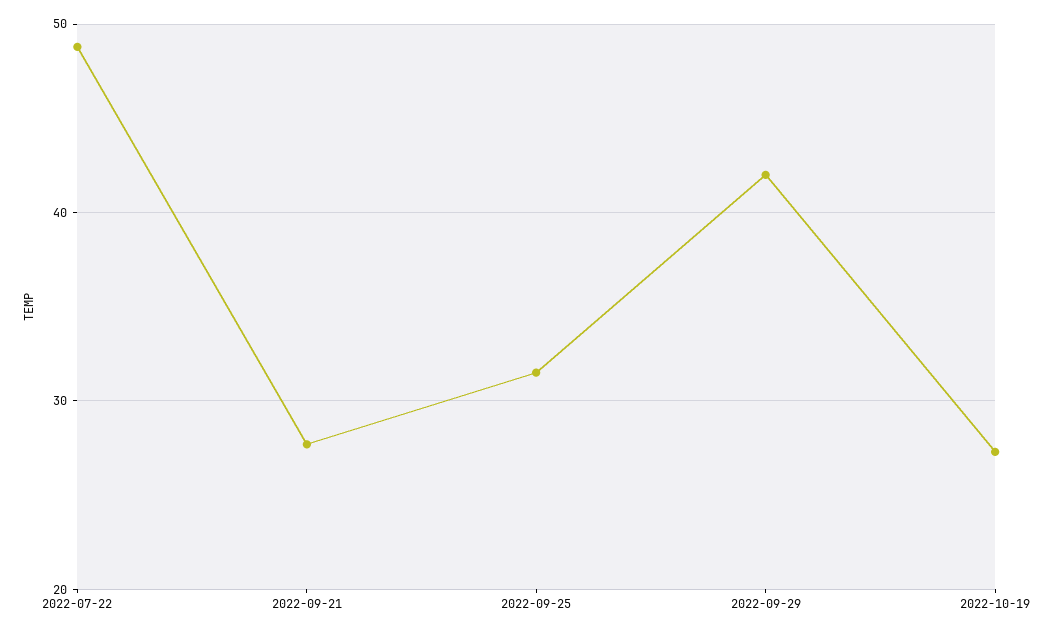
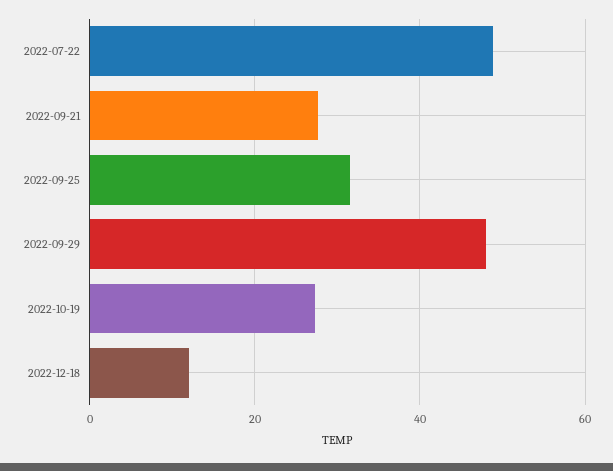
2022-09-29: 42 -> 48
2022-12-18: none -> 12

